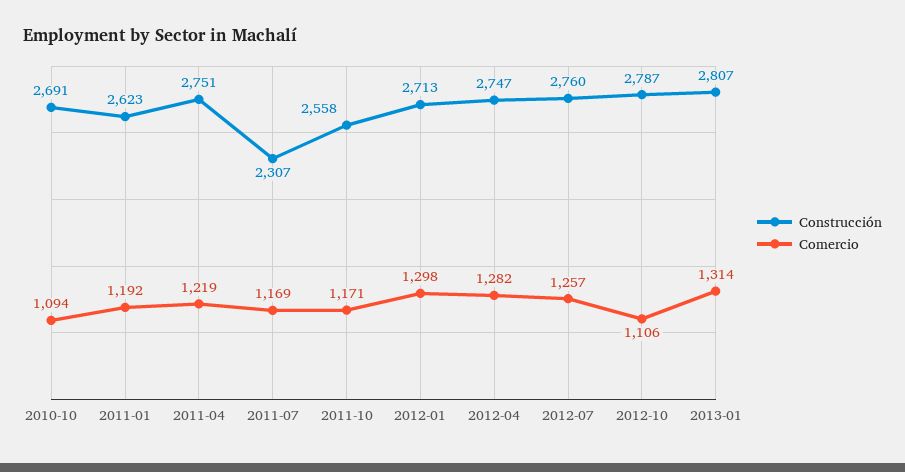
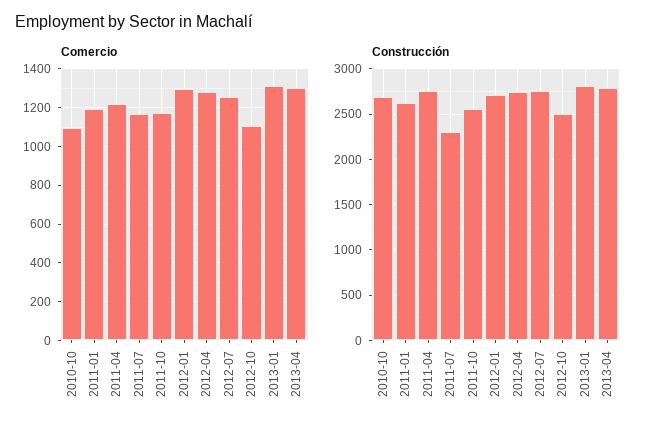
Construcción, 2012-10: 2787 -> 2500
Comercio, 2013-04: none -> 1300
Construcción, 2013-04: none -> 2800

